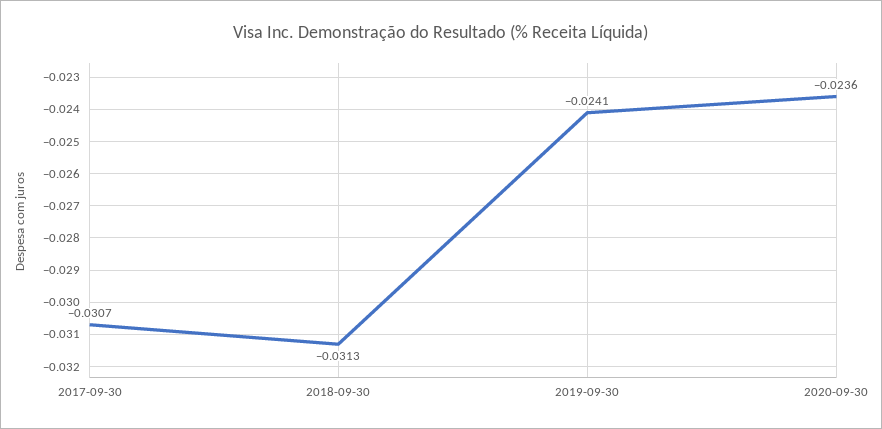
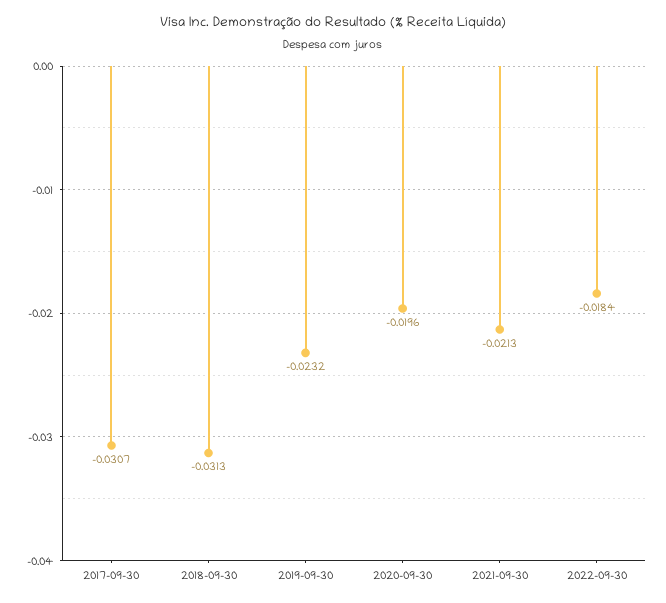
2019-09-30: -0.0241 -> -0.0232
2020-09-30: -0.0236 -> -0.0196
2021-09-30: none -> -0.0213
2022-09-30: none -> -0.0184

